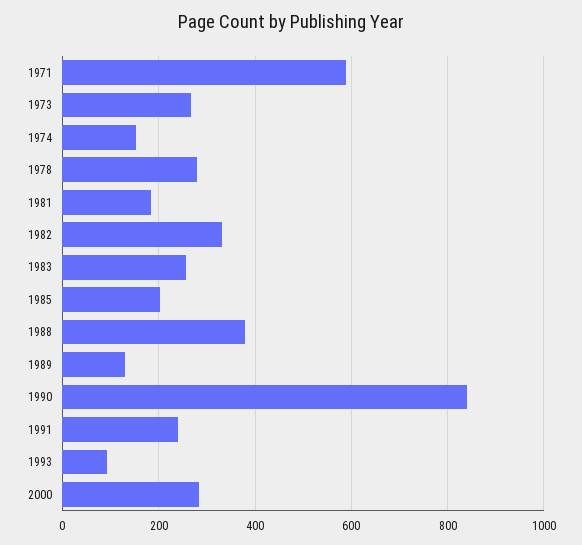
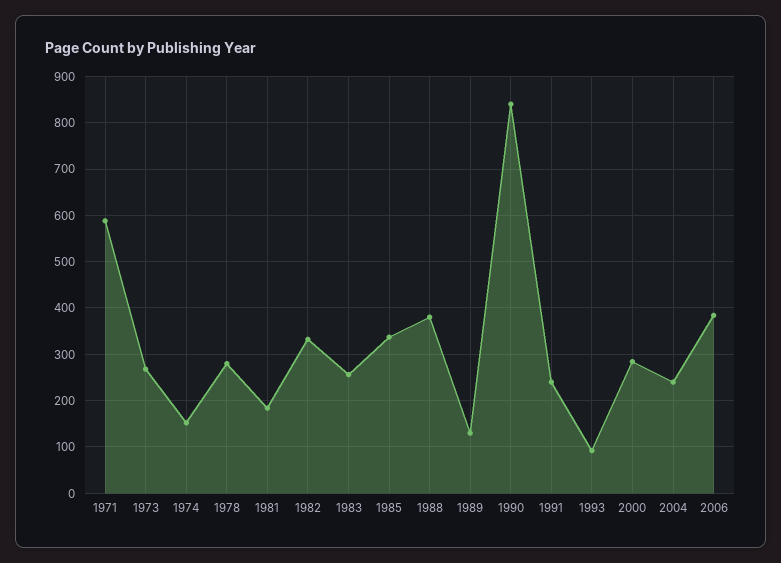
1985: 200 -> 340
2004: none -> 240
2006: none -> 380

